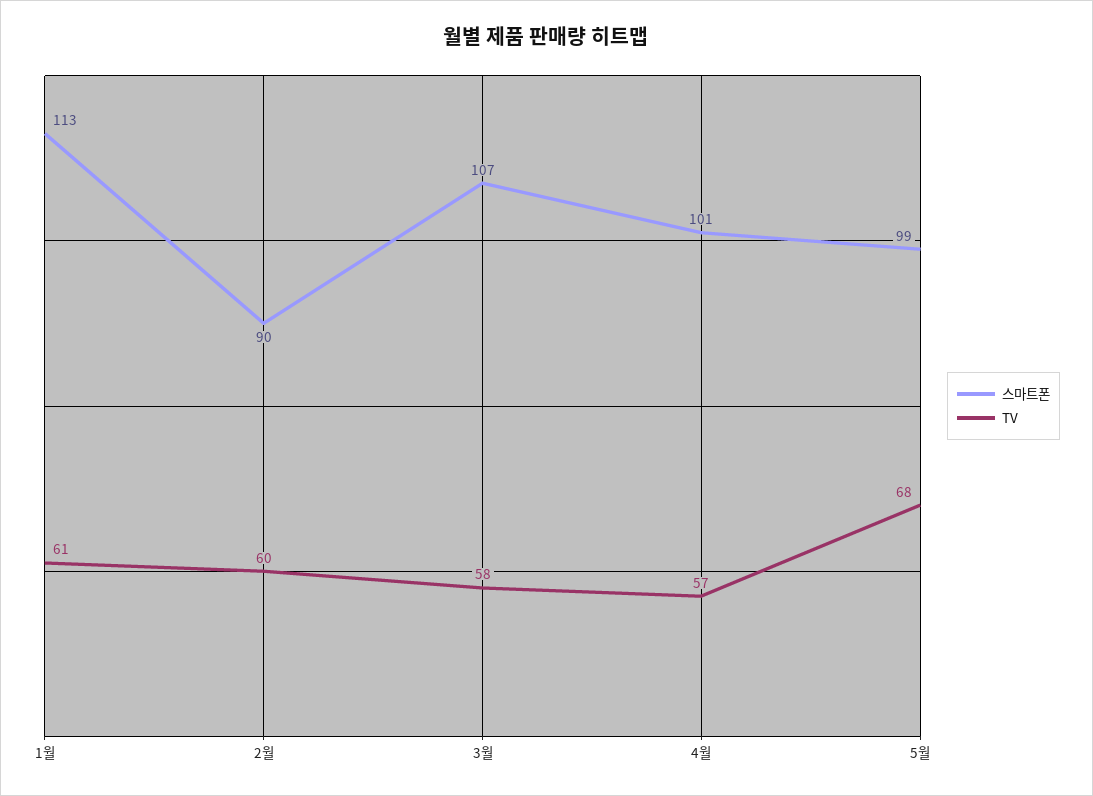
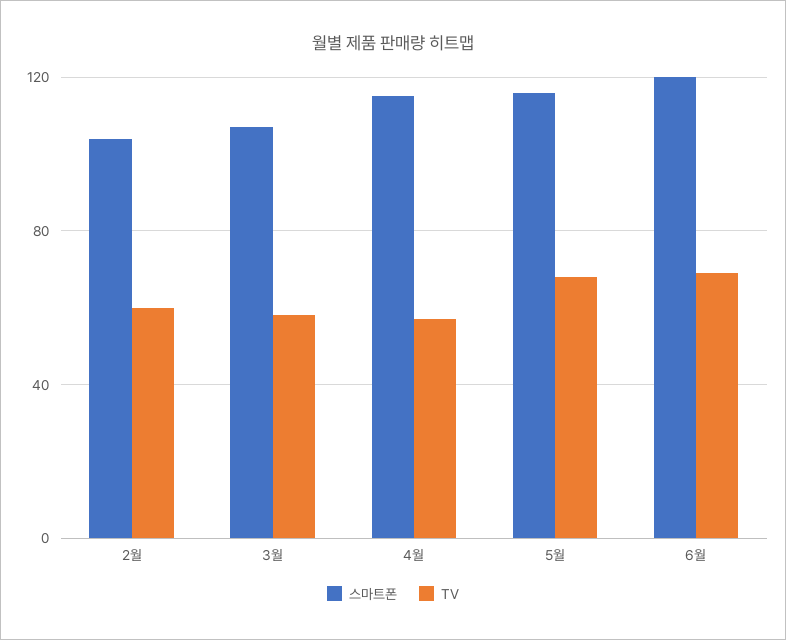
스마트폰, 1월: 113 -> none
TV, 1월: 61 -> none
스마트폰, 2월: 90 -> 105
스마트폰, 4월: 101 -> 115
스마트폰, 5월: 99 -> 115
스마트폰, 6월: none -> 120
TV, 6월: none -> 70

